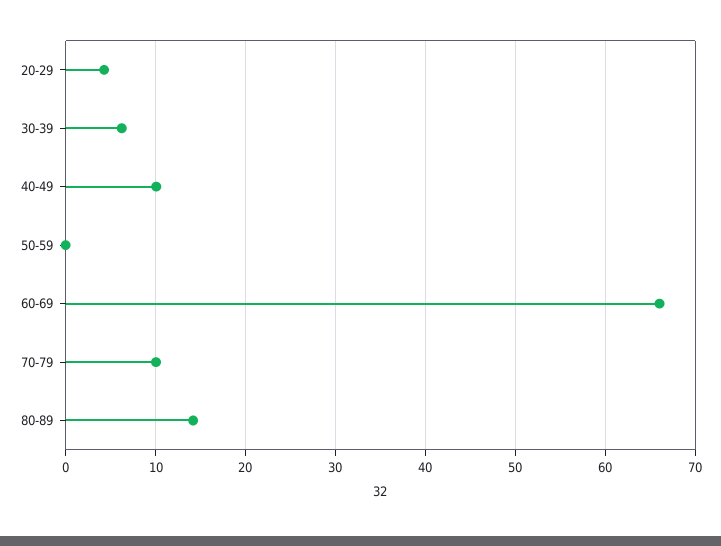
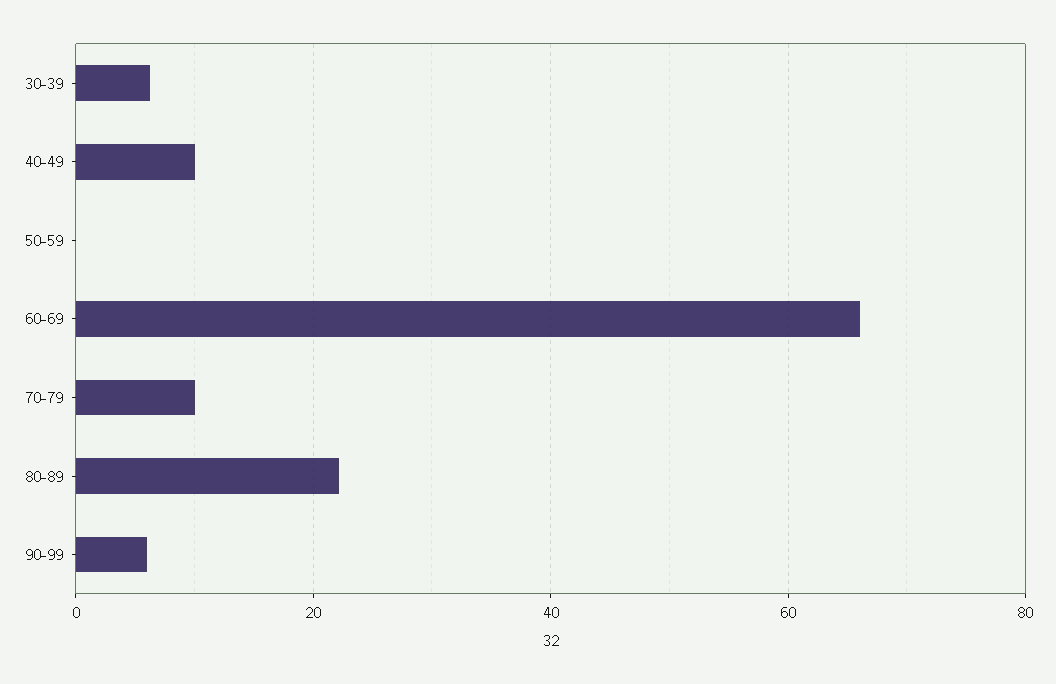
20-29: 4 -> none
80-89: 14 -> 22
90-99: none -> 6

